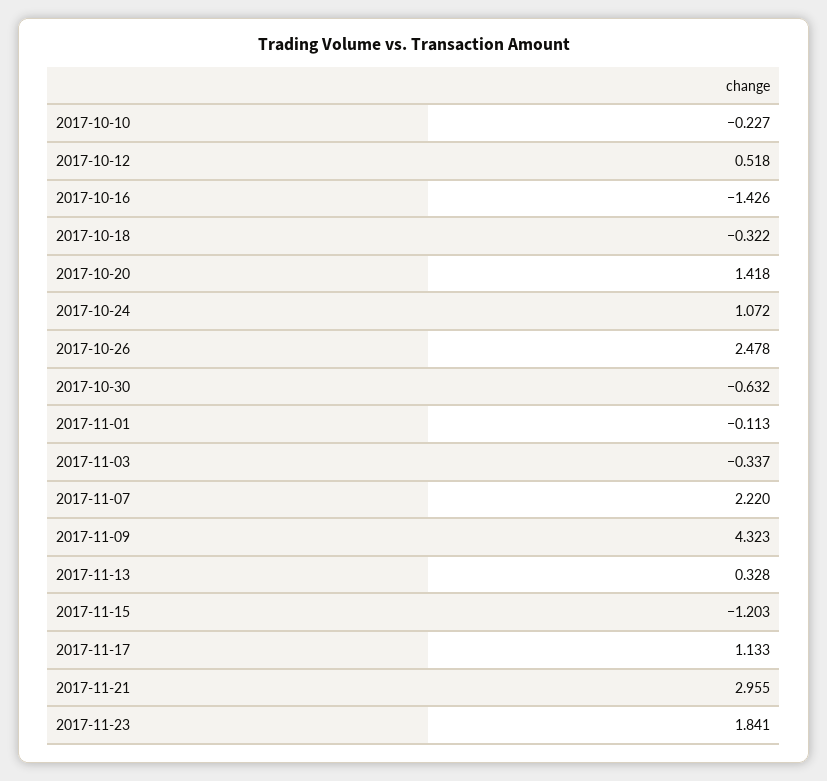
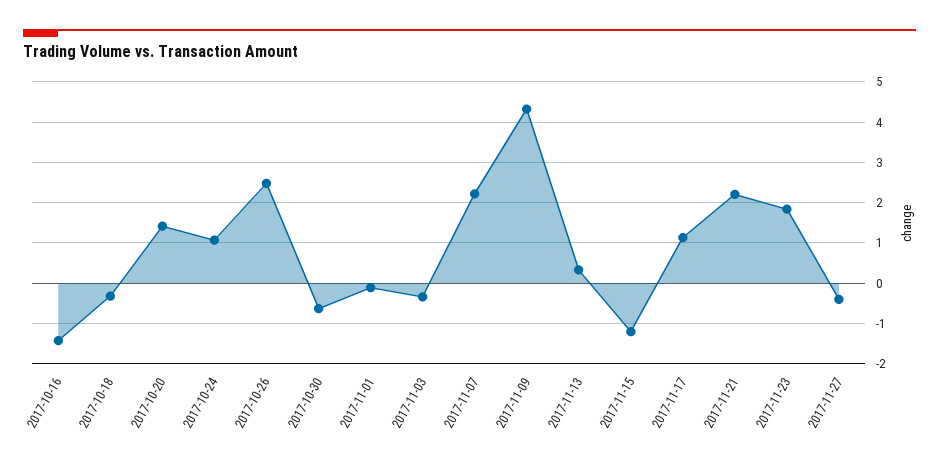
2017-10-10: -0.227 -> none
2017-10-12: 0.518 -> none
2017-11-21: 2.955 -> 2.2
2017-11-27: none -> -0.4

